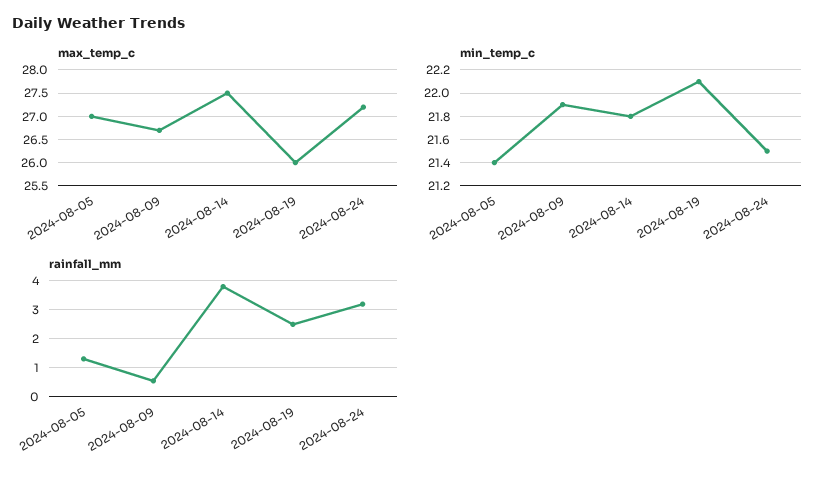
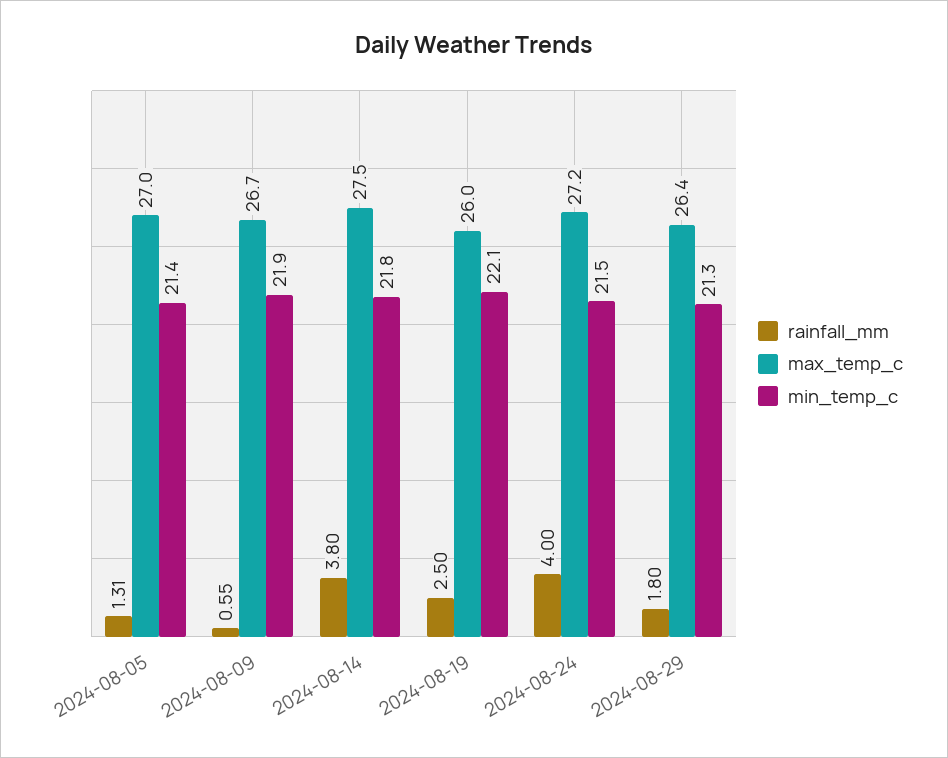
rainfall_mm, 2024-08-24: 3.25 -> 4
rainfall_mm, 2024-08-29: none -> 1.8
max_temp_c, 2024-08-29: none -> 26.4
min_temp_c, 2024-08-29: none -> 21.3

